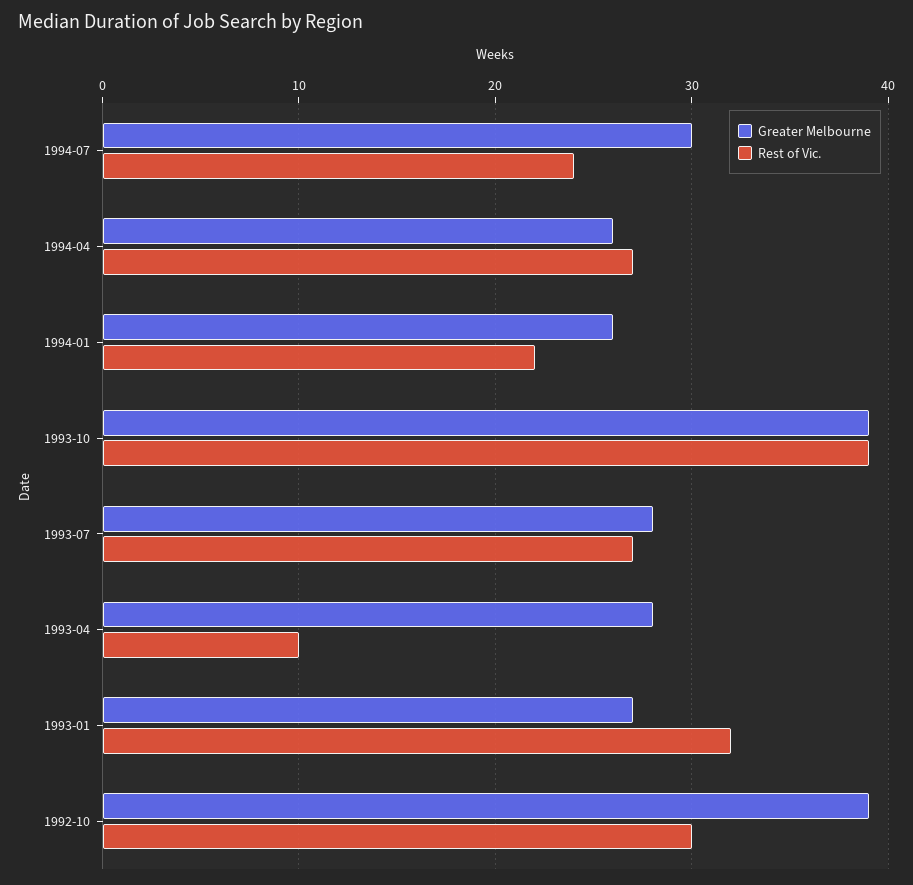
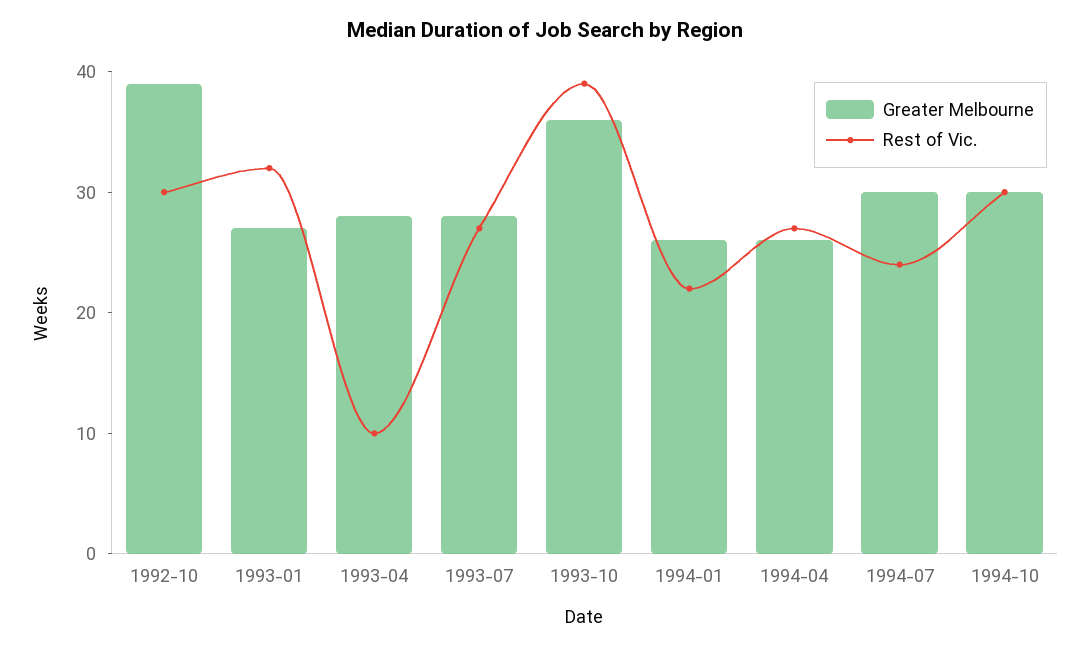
Greater Melbourne, 1993-10: 39 -> 36
Greater Melbourne, 1994-10: none -> 30
Rest of Vic., 1994-10: none -> 30

